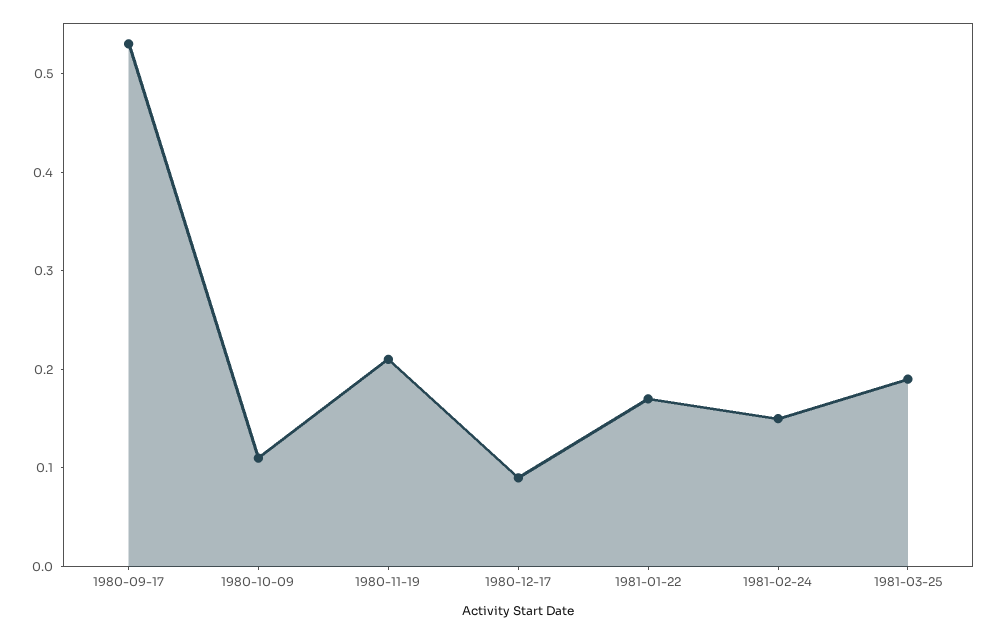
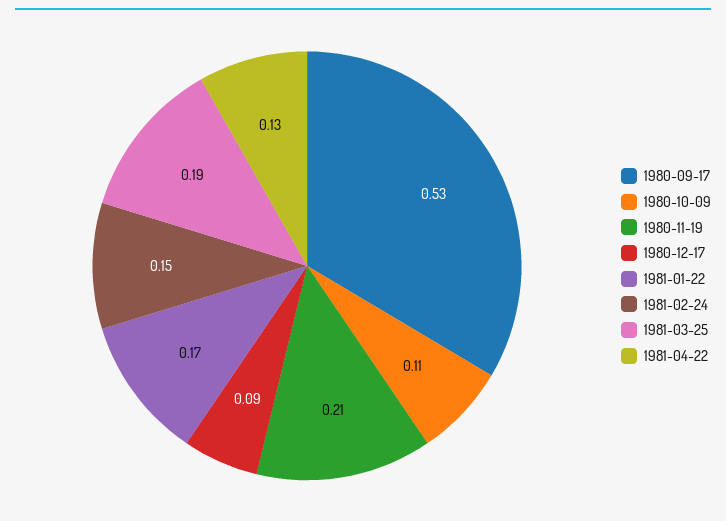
1981-04-22: none -> 0.13

